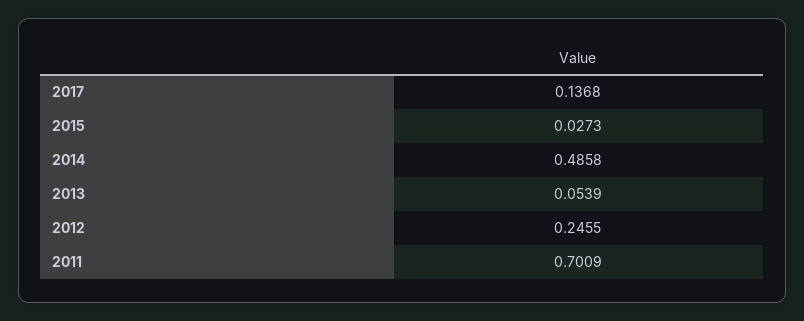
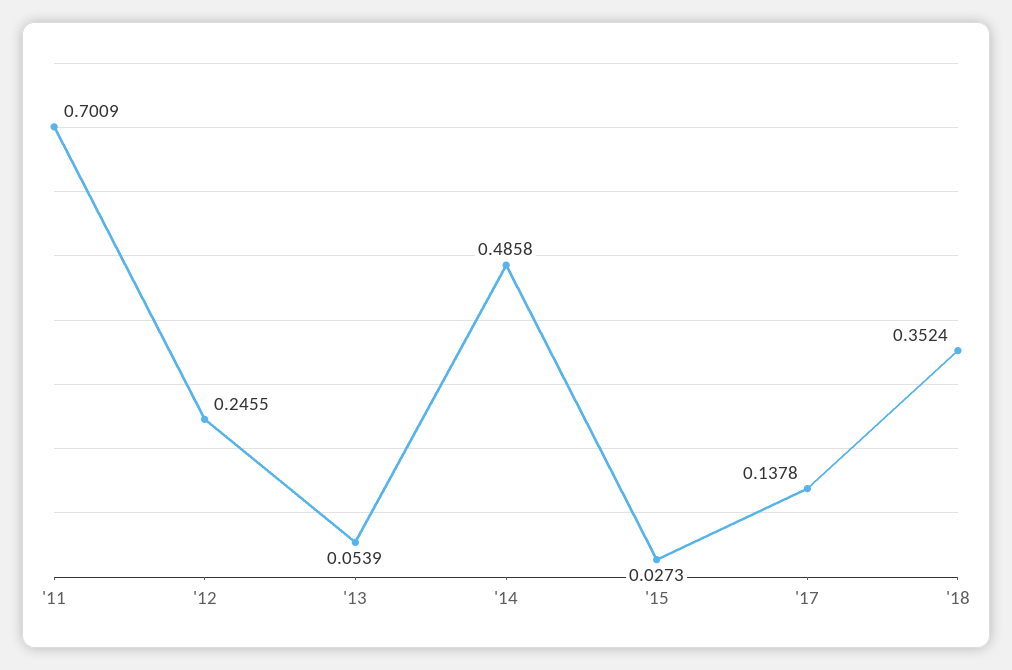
2017: 0.1368 -> 0.1378
'18: none -> 0.3524

